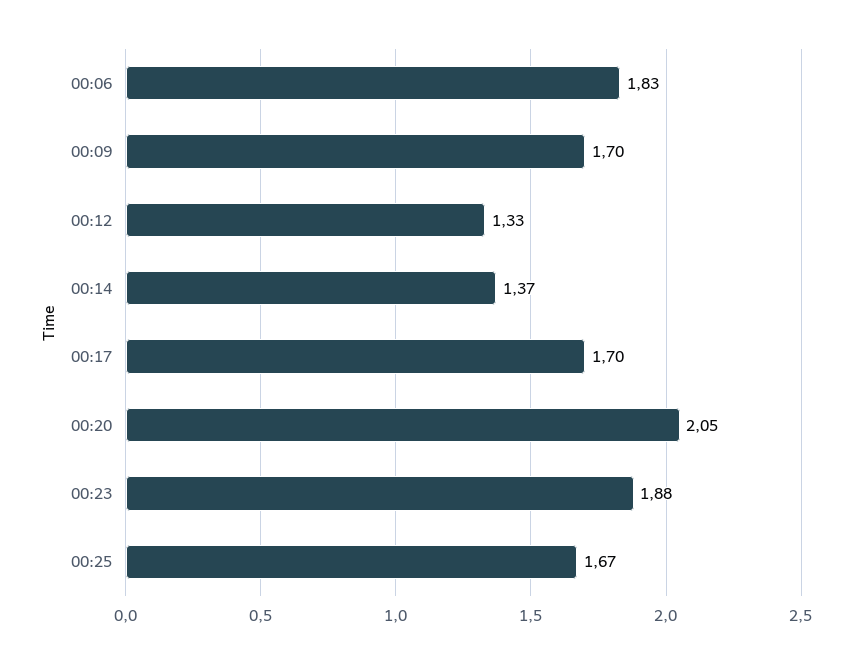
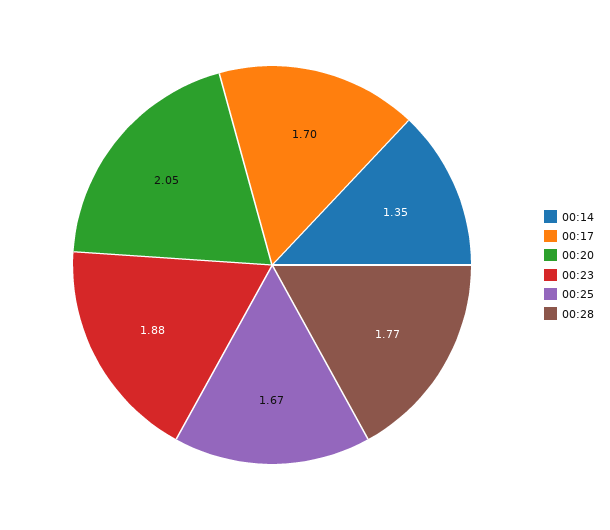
00:06: 1.83 -> none
00:09: 1.7 -> none
00:12: 1.33 -> none
00:14: 1.37 -> 1.35
00:28: none -> 1.77

